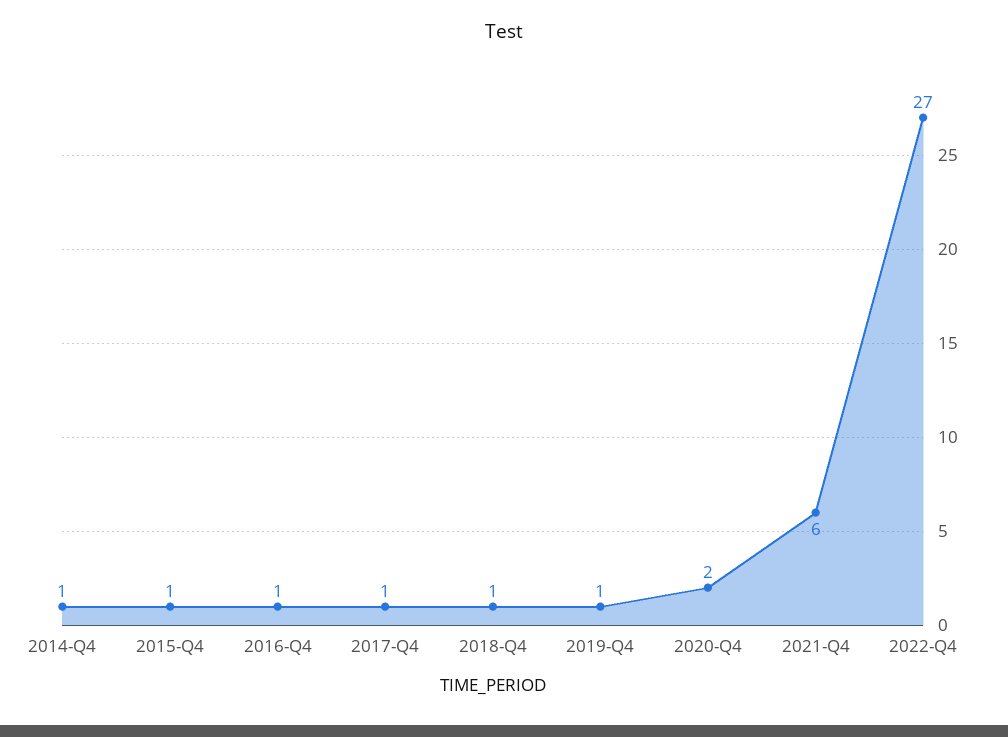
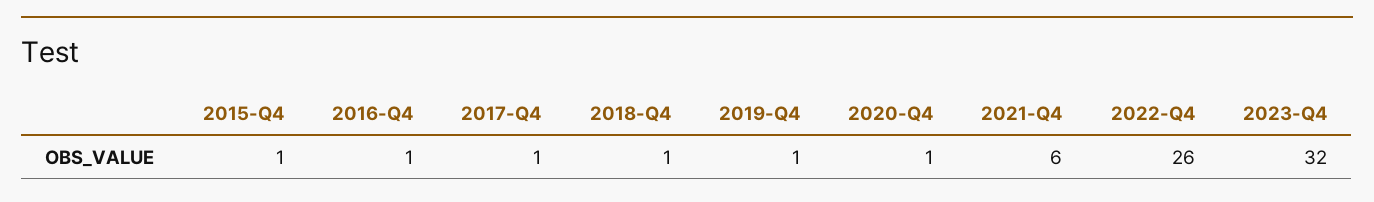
2014-Q4: 1 -> none
2020-Q4: 2 -> 1
2022-Q4: 27 -> 26
2023-Q4: none -> 32

